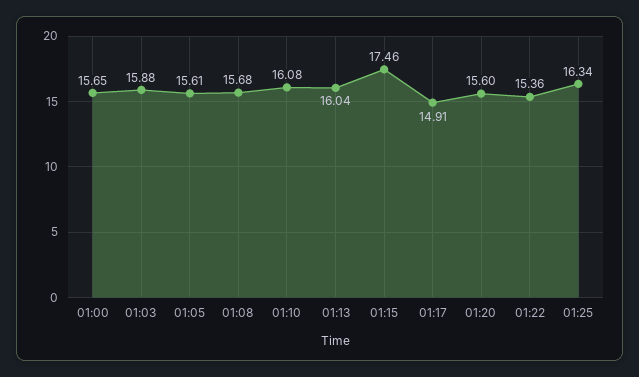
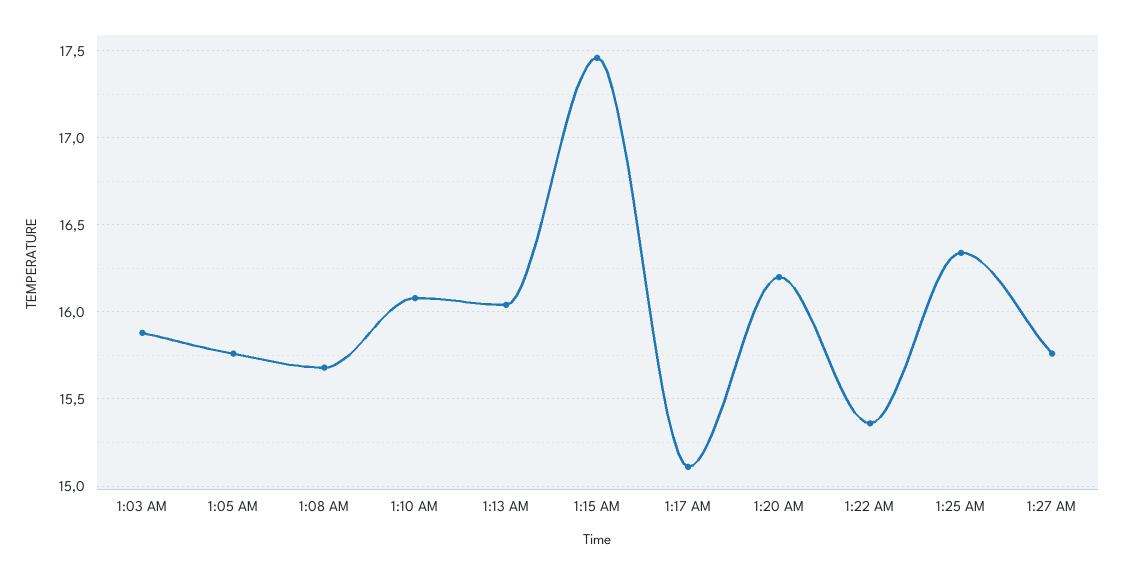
01:00: 15.65 -> none
01:05: 15.61 -> 15.75
01:17: 14.91 -> 15.1
01:20: 15.6 -> 16.2
1:27 AM: none -> 15.75

